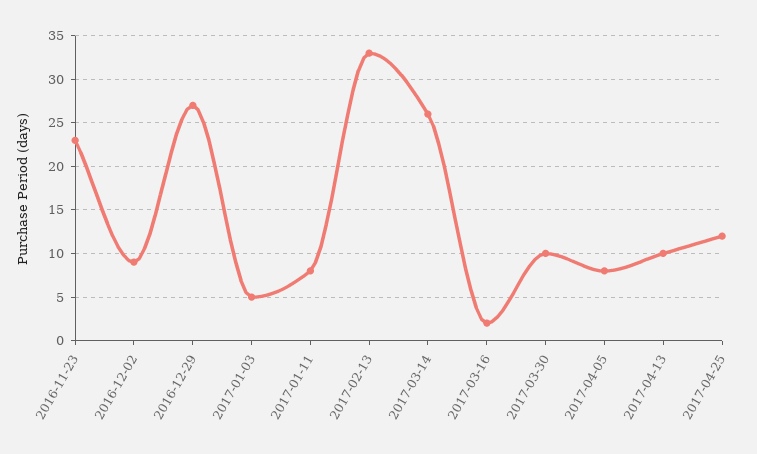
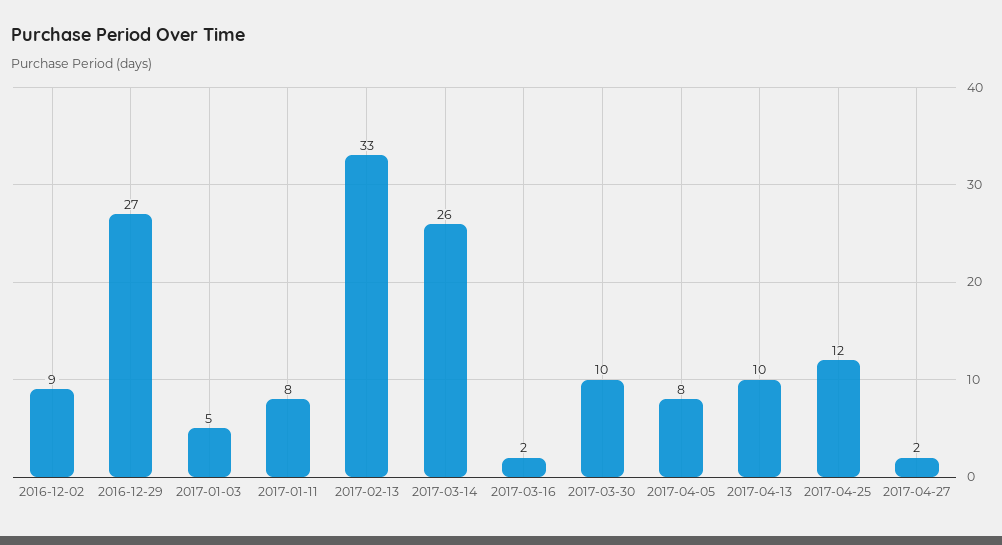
2016-11-23: 23 -> none
2017-04-27: none -> 2

